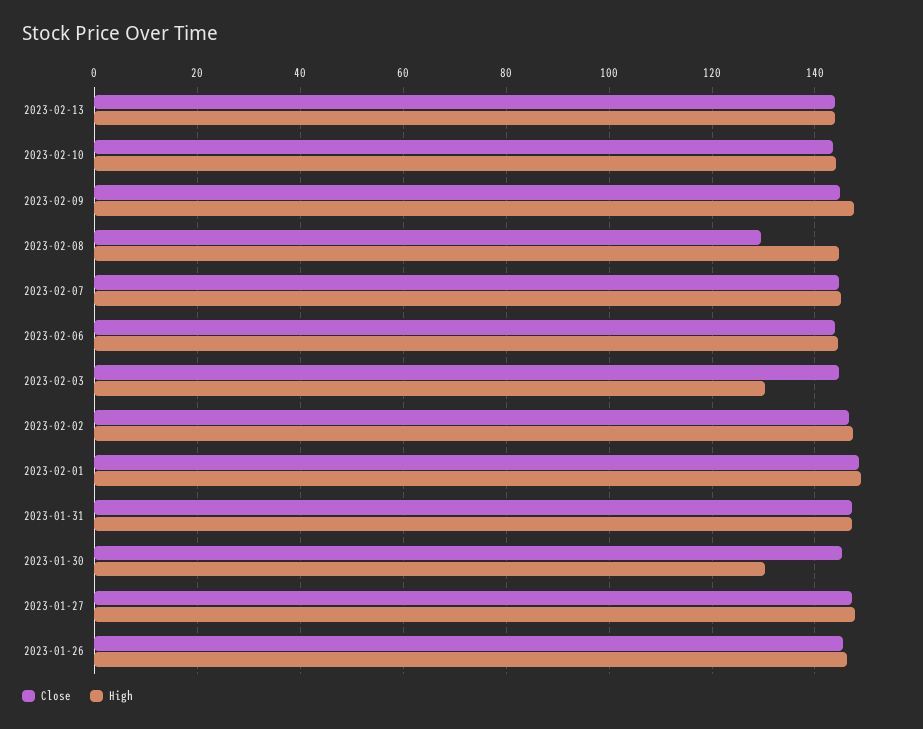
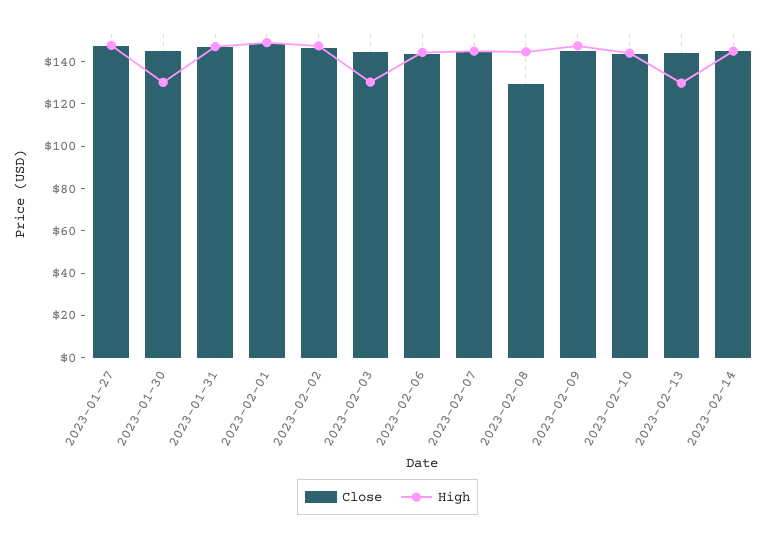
High, 2023-02-13: 144 -> 130
Close, 2023-01-26: 146 -> none
High, 2023-01-26: 146 -> none
Close, 2023-02-14: none -> 145
High, 2023-02-14: none -> 145

